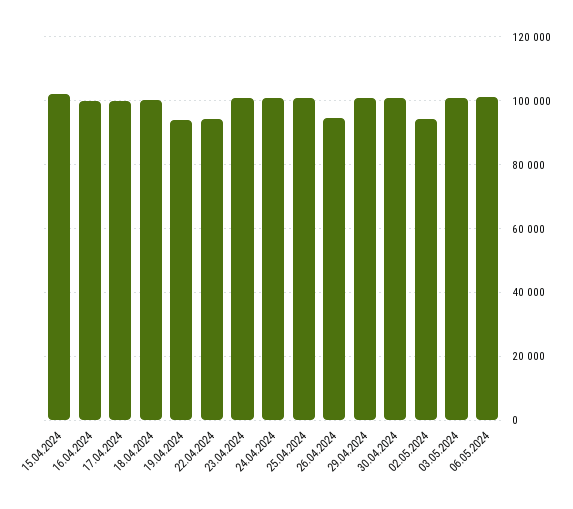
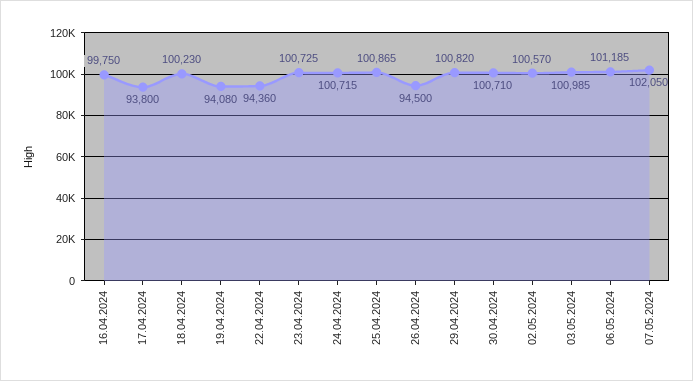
15.04.2024: 102000 -> none
17.04.2024: 100000 -> 93800
02.05.2024: 94000 -> 100570
07.05.2024: none -> 102050

